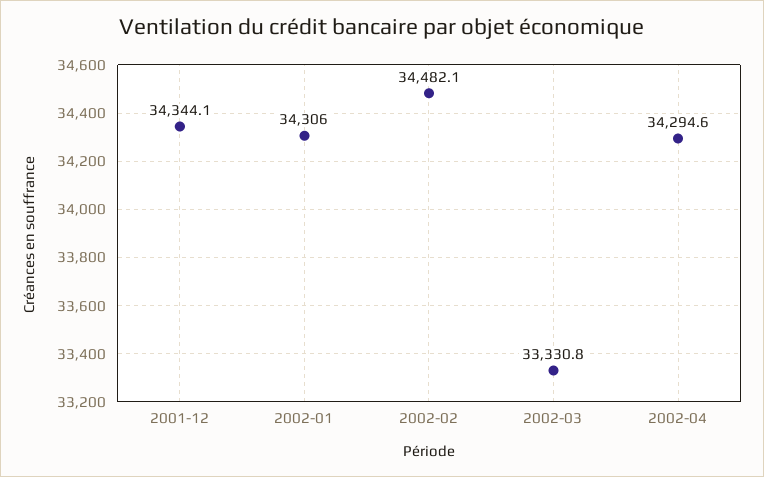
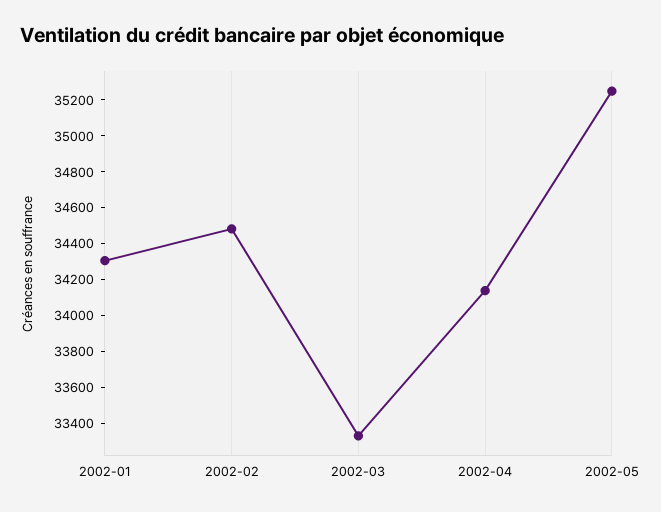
2001-12: 34344.1 -> none
2002-04: 34294.6 -> 34150
2002-05: none -> 35250

